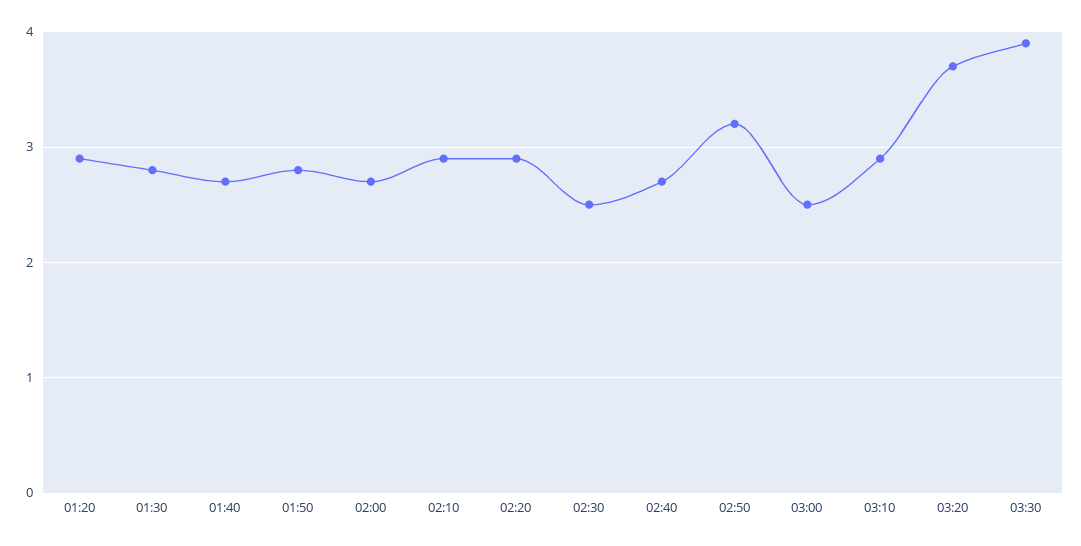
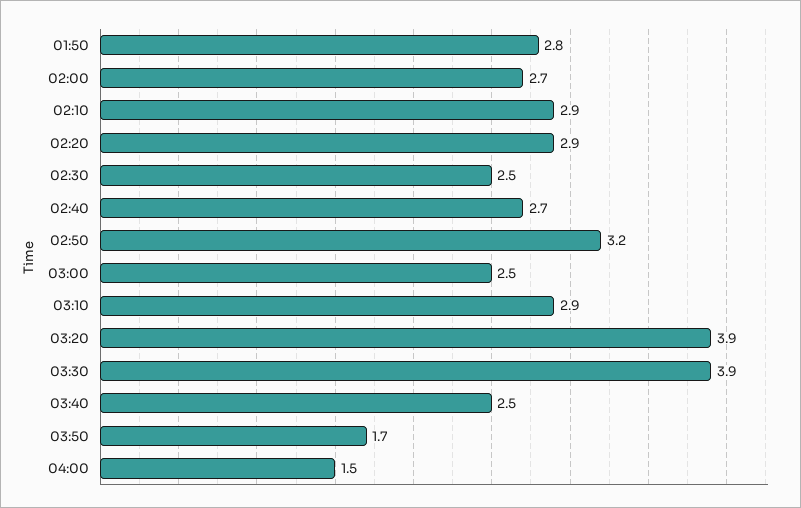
01:20: 2.9 -> none
01:30: 2.8 -> none
01:40: 2.7 -> none
03:20: 3.7 -> 3.9
03:40: none -> 2.5
03:50: none -> 1.7
04:00: none -> 1.5

